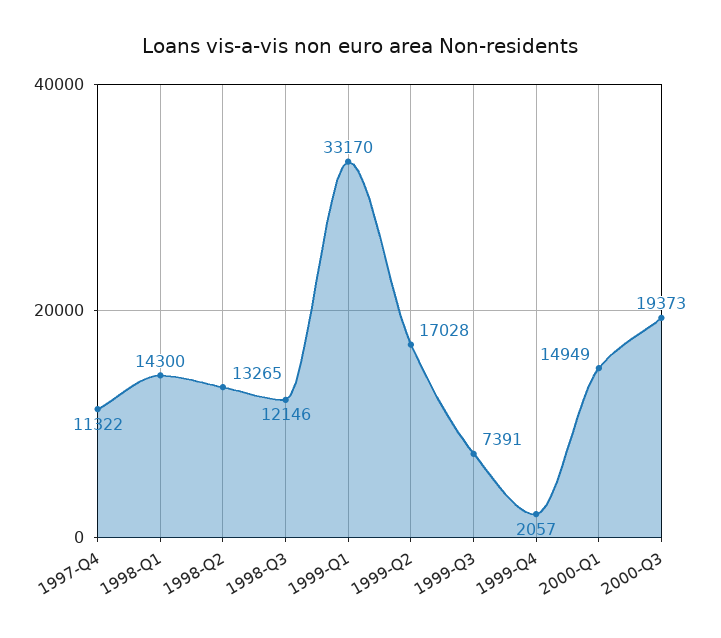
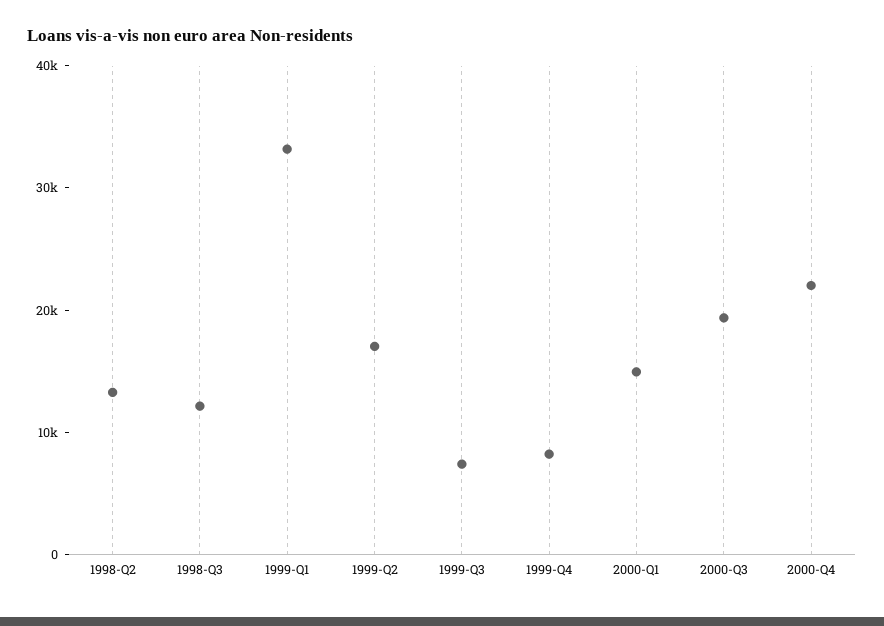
1997-Q4: 11322 -> none
1998-Q1: 14300 -> none
1999-Q4: 2057 -> 8000
2000-Q4: none -> 22000

